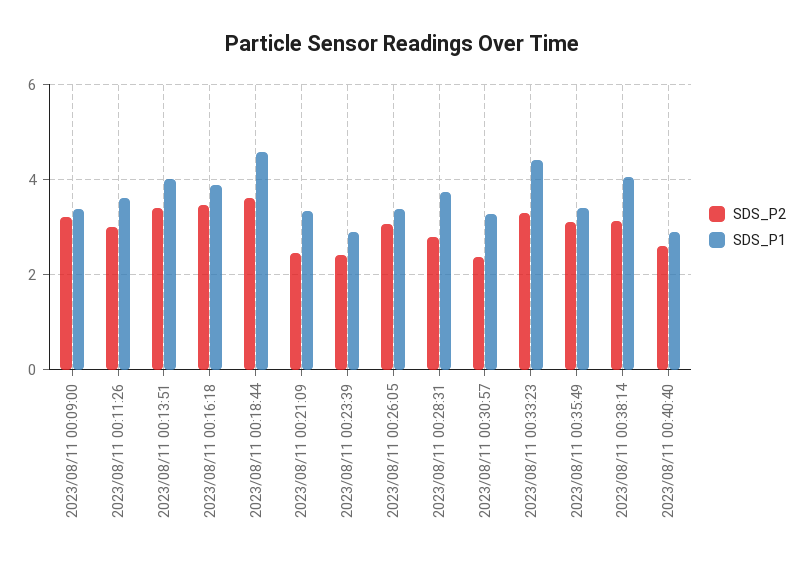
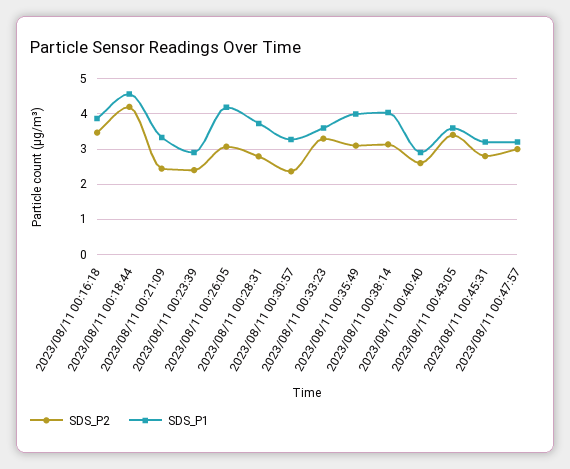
SDS_P2, 2023/08/11 00:09:00: 3.2 -> none
SDS_P1, 2023/08/11 00:09:00: 3.4 -> none
SDS_P2, 2023/08/11 00:11:26: 3 -> none
SDS_P1, 2023/08/11 00:11:26: 3.6 -> none
SDS_P2, 2023/08/11 00:13:51: 3.4 -> none
SDS_P1, 2023/08/11 00:13:51: 4 -> none
SDS_P2, 2023/08/11 00:18:44: 3.6 -> 4.2
SDS_P1, 2023/08/11 00:26:05: 3.4 -> 4.2
SDS_P1, 2023/08/11 00:33:23: 4.4 -> 3.6
SDS_P1, 2023/08/11 00:35:49: 3.4 -> 4
SDS_P2, 2023/08/11 00:43:05: none -> 3.4
SDS_P1, 2023/08/11 00:43:05: none -> 3.6
SDS_P2, 2023/08/11 00:45:31: none -> 2.8
SDS_P1, 2023/08/11 00:45:31: none -> 3.2
SDS_P2, 2023/08/11 00:47:57: none -> 3
SDS_P1, 2023/08/11 00:47:57: none -> 3.2

